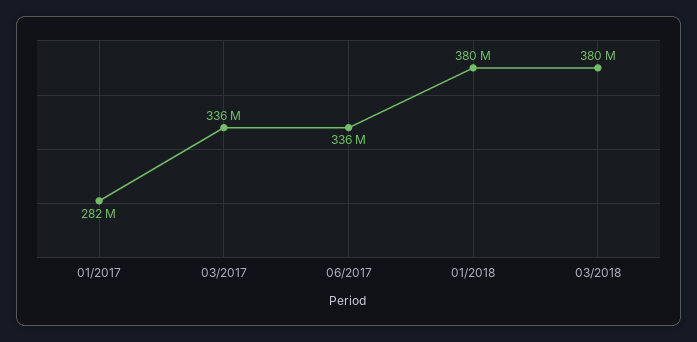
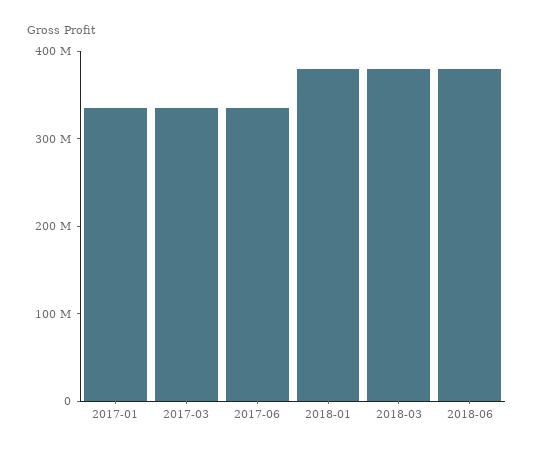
01/2017: 282000000 -> 340000000
2018-06: none -> 380000000

